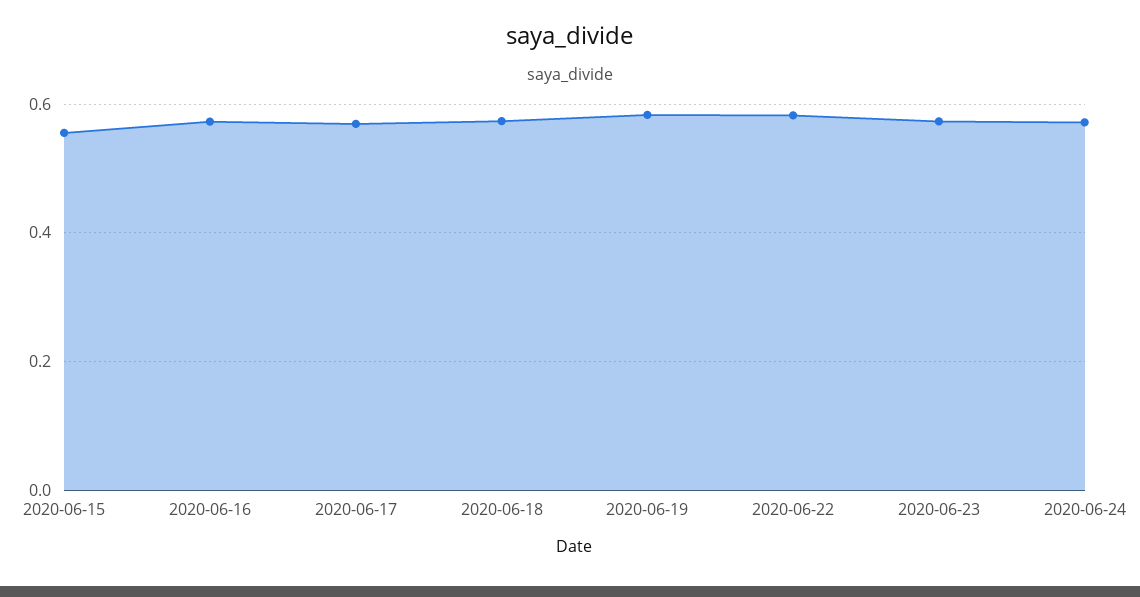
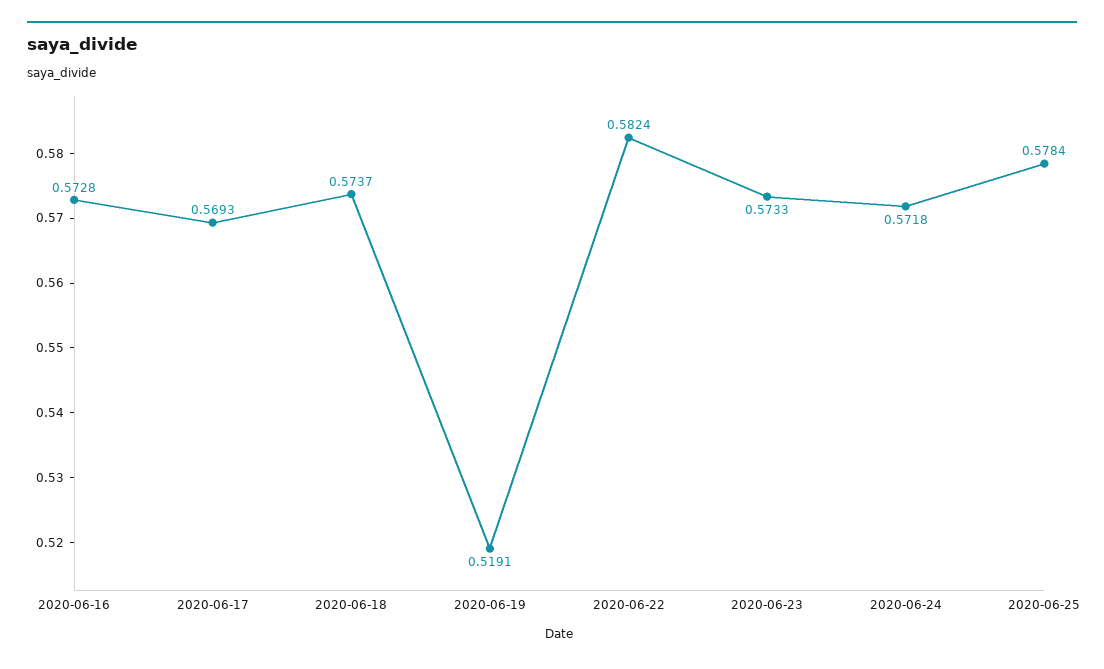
2020-06-15: 0.56 -> none
2020-06-19: 0.58 -> 0.5191
2020-06-25: none -> 0.5784

